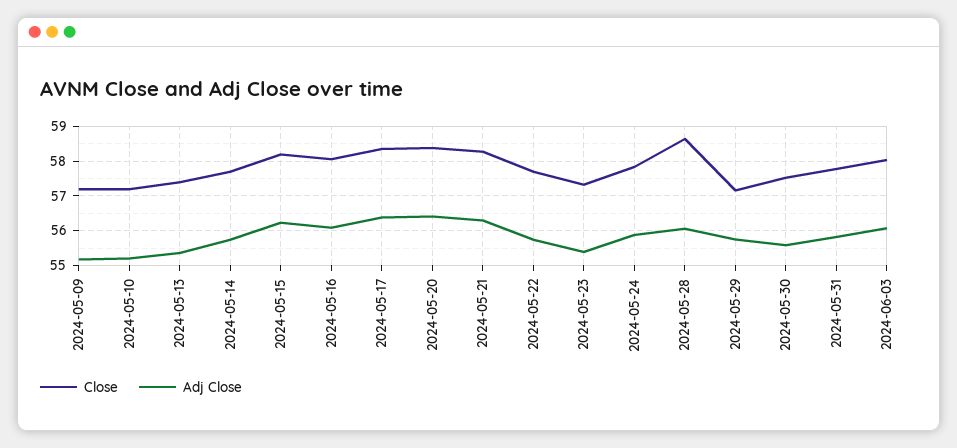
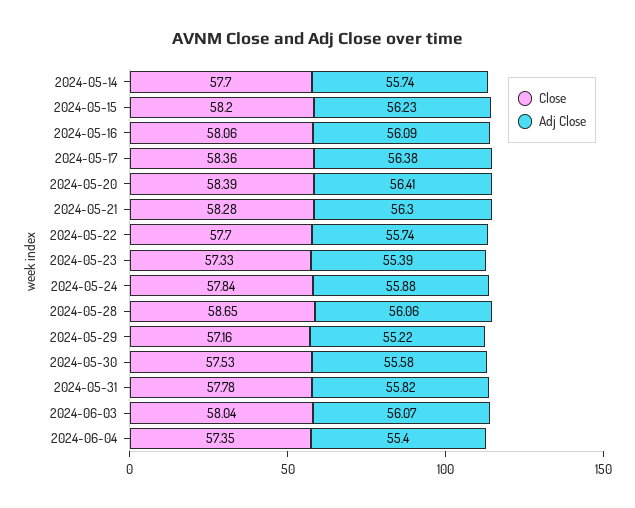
Close, 2024-05-09: 57.2 -> none
Adj Close, 2024-05-09: 55.2 -> none
Close, 2024-05-10: 57.2 -> none
Adj Close, 2024-05-10: 55.2 -> none
Close, 2024-05-13: 57.4 -> none
Adj Close, 2024-05-13: 55.4 -> none
Adj Close, 2024-05-29: 55.8 -> 55.22
Close, 2024-06-04: none -> 57.35
Adj Close, 2024-06-04: none -> 55.4

